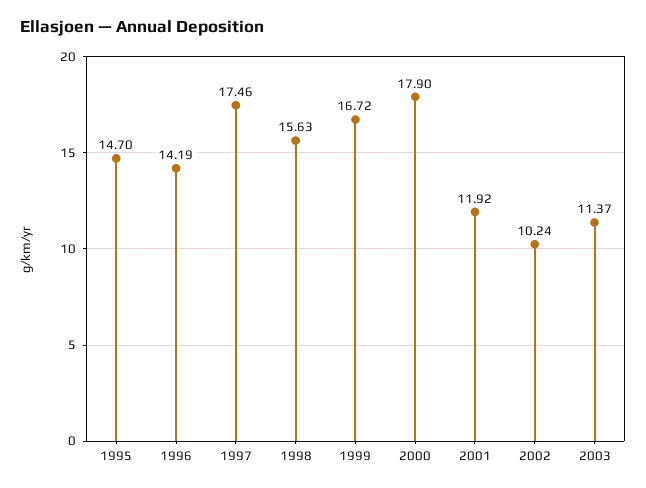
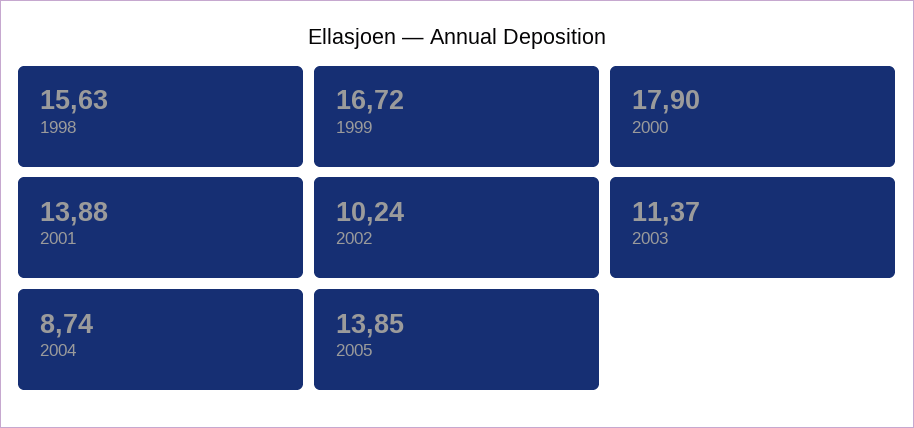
1995: 14.7 -> none
1996: 14.19 -> none
1997: 17.46 -> none
2001: 11.92 -> 13.88
2004: none -> 8.74
2005: none -> 13.85

